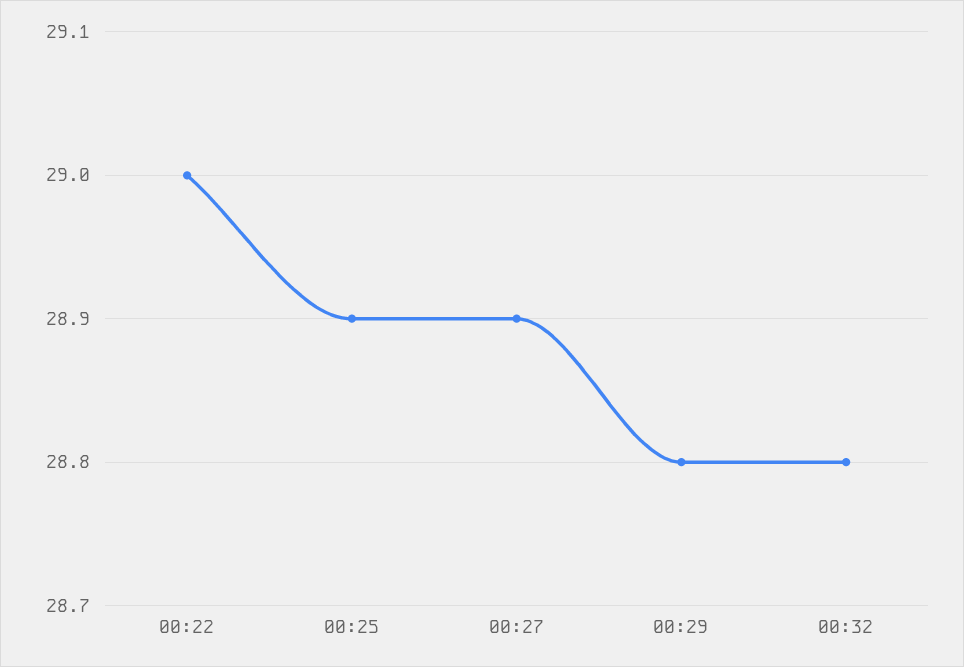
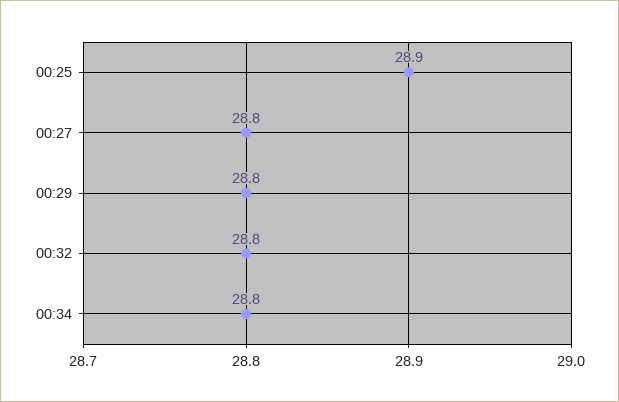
00:22: 29 -> none
00:27: 28.9 -> 28.8
00:34: none -> 28.8

